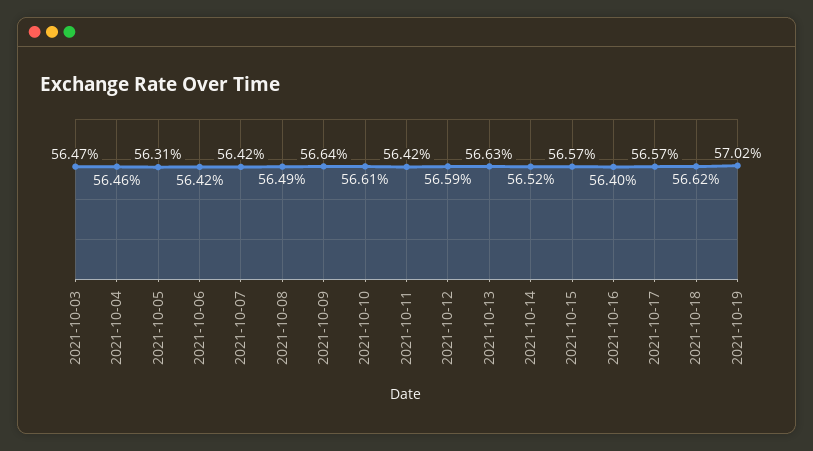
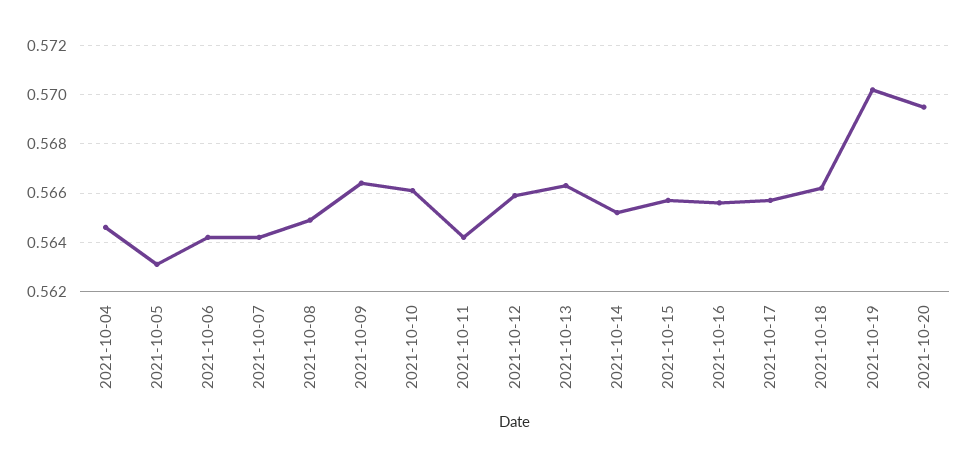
2021-10-03: 0.5647 -> none
2021-10-16: 0.564 -> 0.5655
2021-10-20: none -> 0.5695

